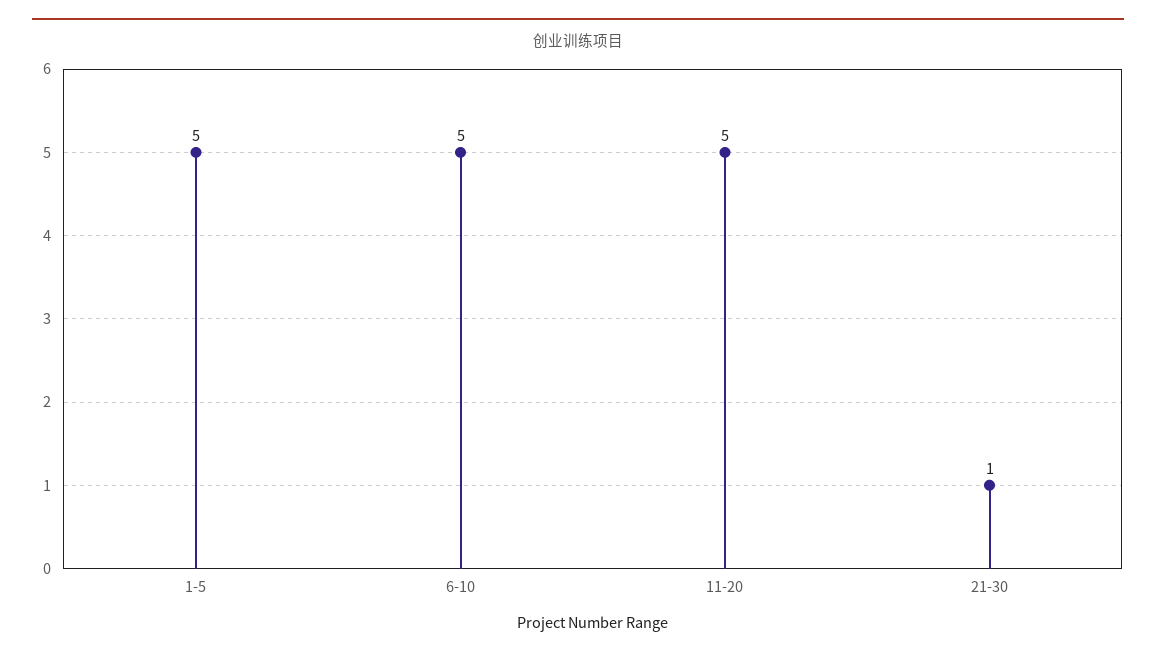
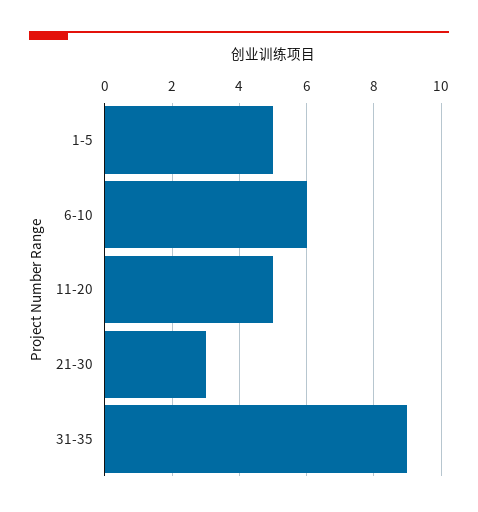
6-10: 5 -> 6
21-30: 1 -> 3
31-35: none -> 9

